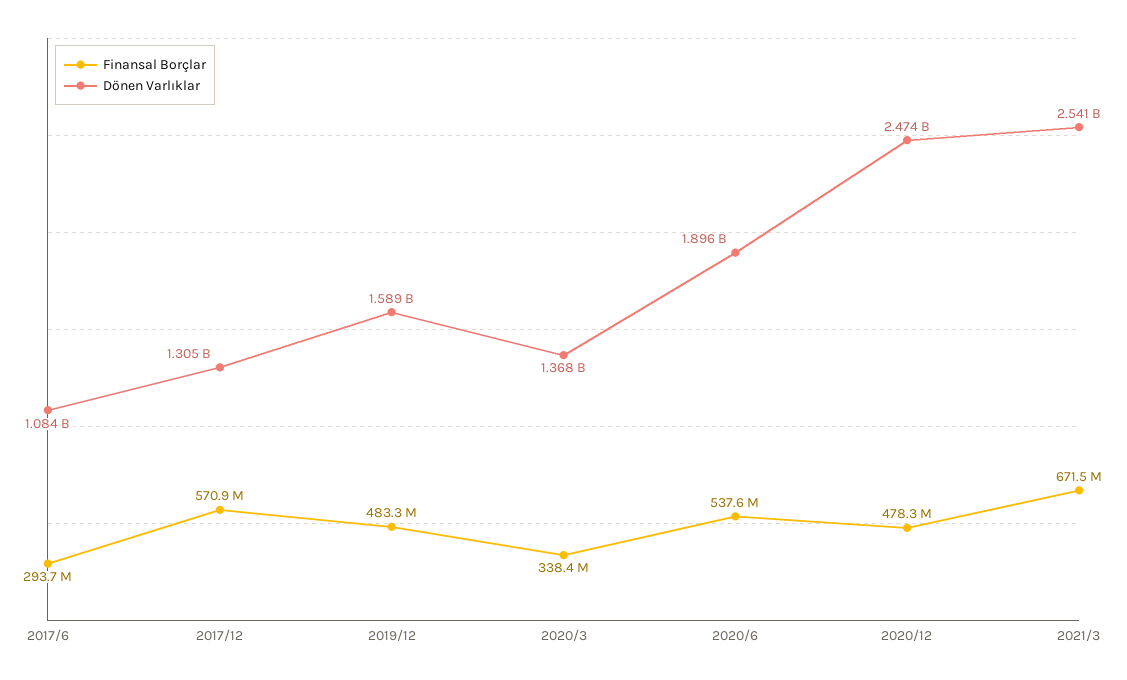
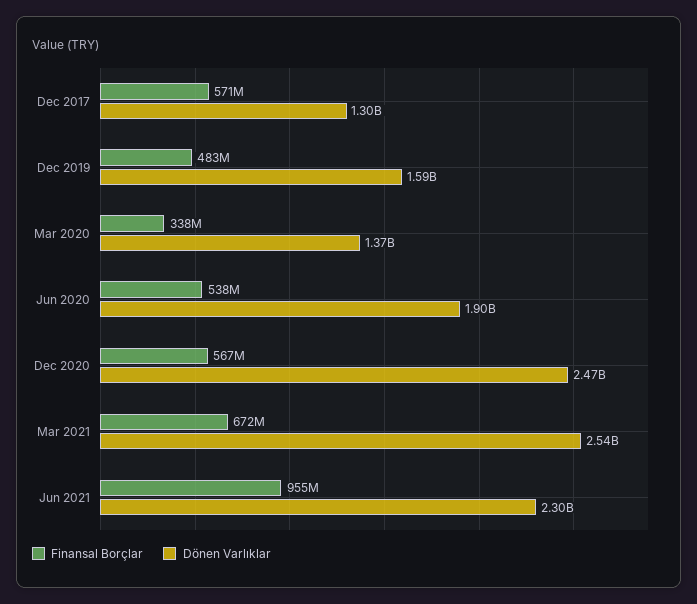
Finansal Borçlar, 2017/6: 293700000 -> none
Dönen Varlıklar, 2017/6: 1084000000 -> none
Finansal Borçlar, 2020/12: 478300000 -> 567000000
Finansal Borçlar, Jun 2021: none -> 955000000
Dönen Varlıklar, Jun 2021: none -> 2300000000

